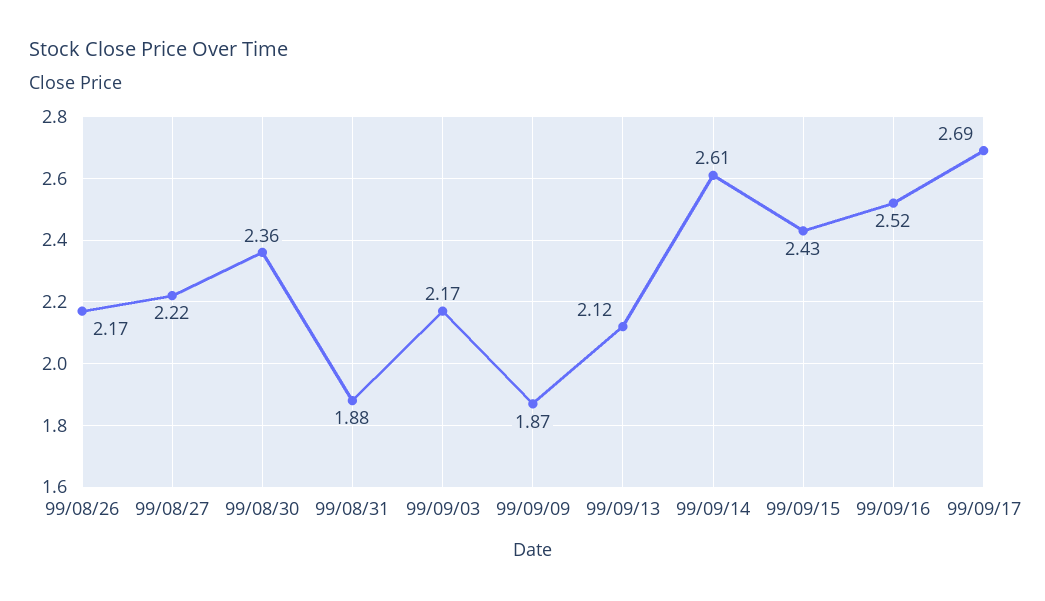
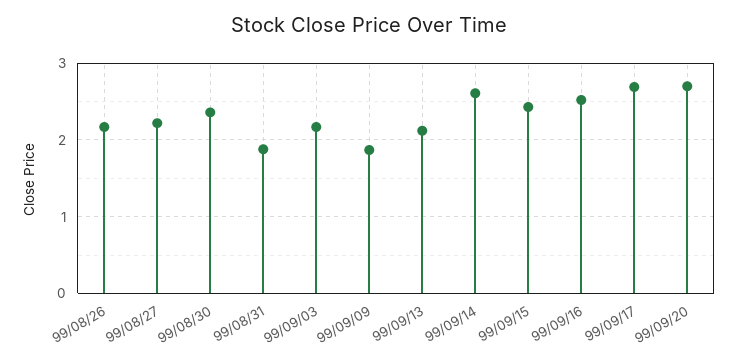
99/09/20: none -> 2.7

